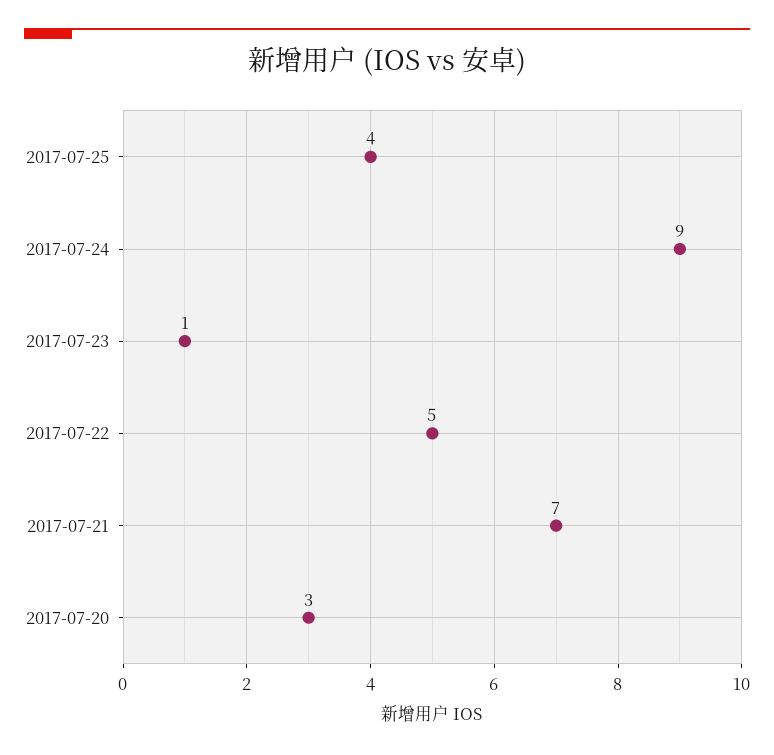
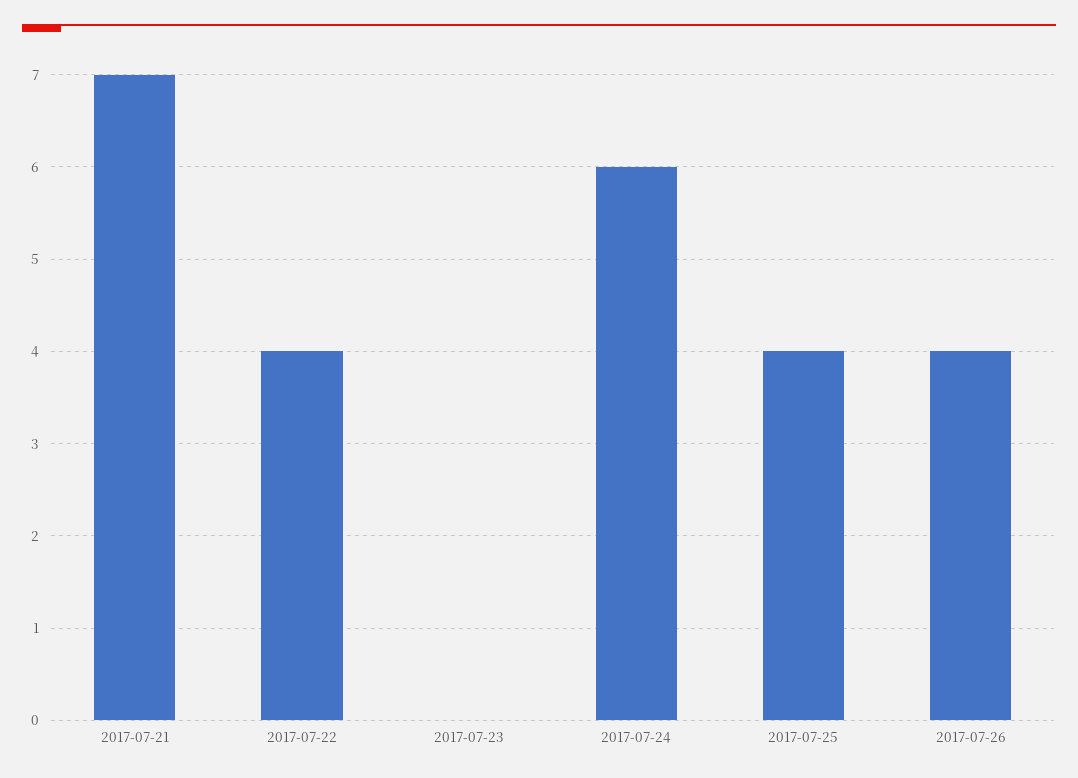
2017-07-24: 9 -> 6
2017-07-23: 1 -> 0
2017-07-22: 5 -> 4
2017-07-20: 3 -> none
2017-07-26: none -> 4

